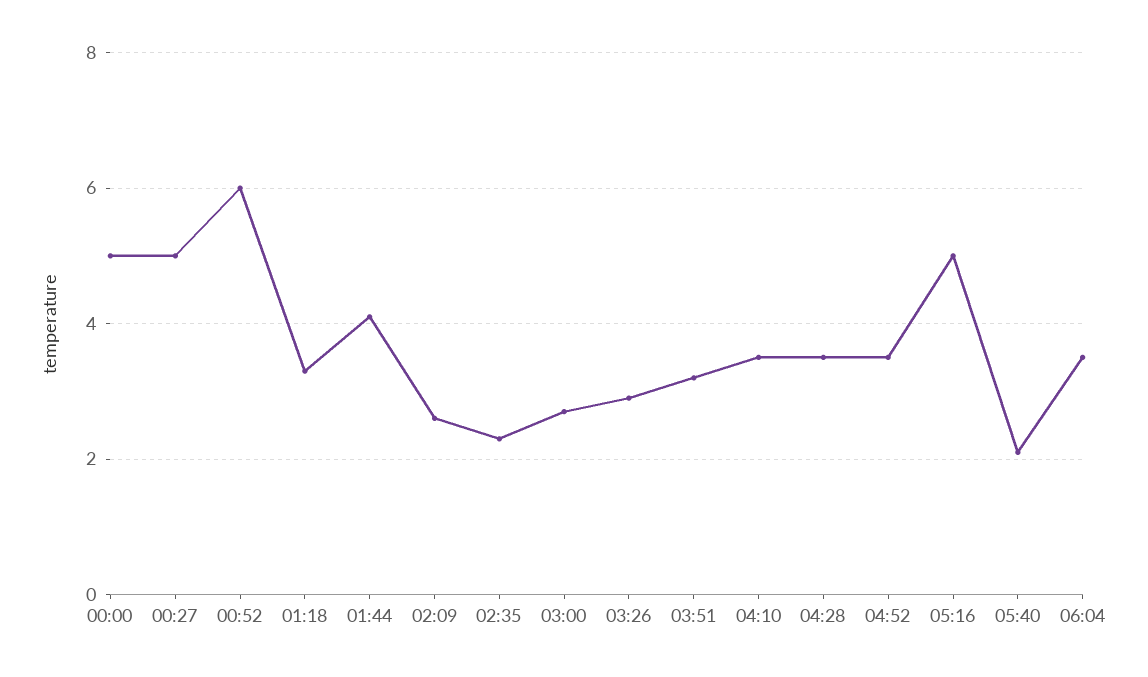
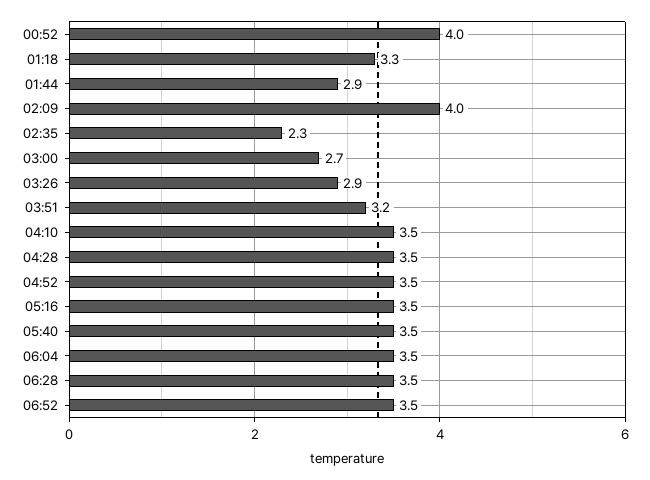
00:00: 5 -> none
00:27: 5 -> none
00:52: 6 -> 4
01:44: 4 -> 2.9
02:09: 2.5 -> 4
05:16: 5 -> 3.5
05:40: 2 -> 3.5
06:28: none -> 3.5
06:52: none -> 3.5

